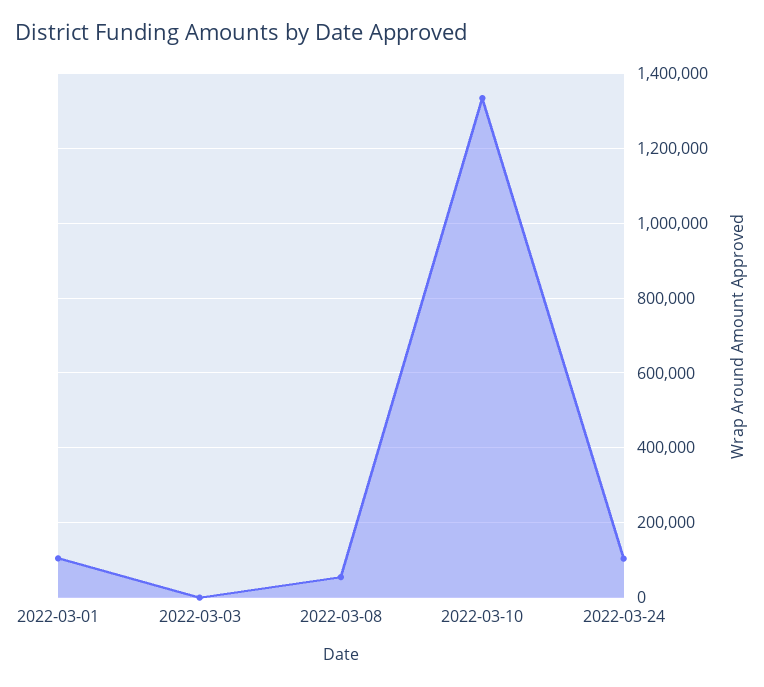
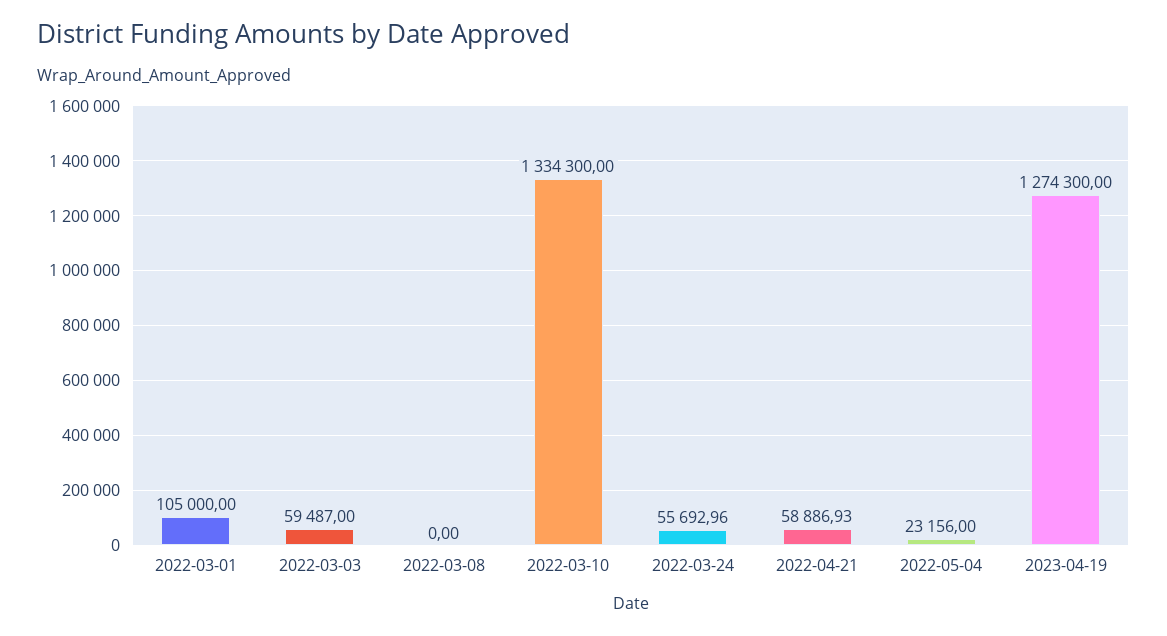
2022-03-03: 0 -> 59487
2022-03-08: 60000 -> 0
2022-03-24: 100000 -> 55692.96
2022-04-21: none -> 58886.93
2022-05-04: none -> 23156
2023-04-19: none -> 1274300

